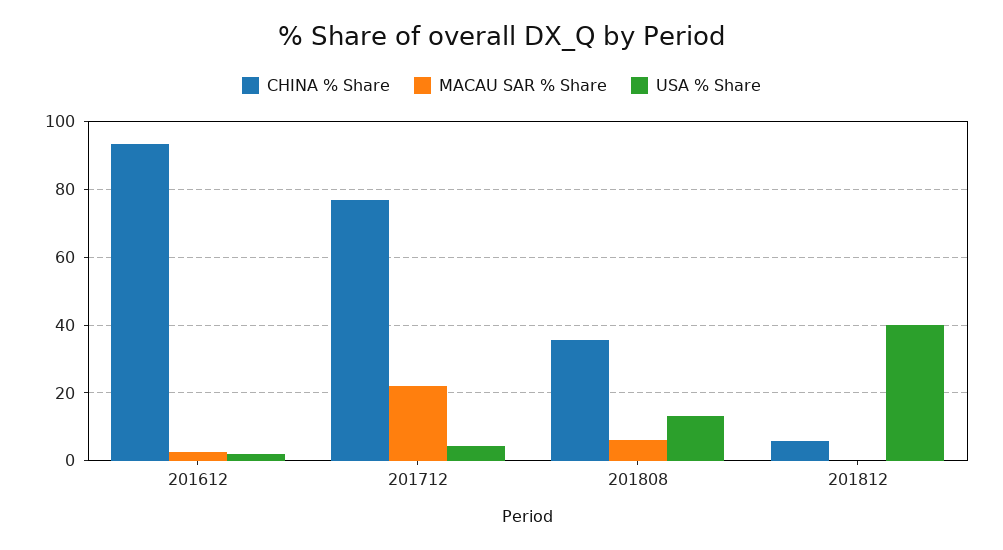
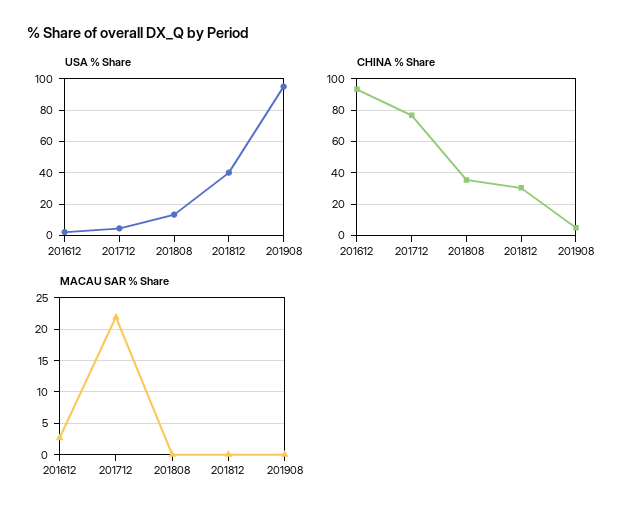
MACAU SAR % Share, 201808: 6 -> 0
CHINA % Share, 201812: 6 -> 30
USA % Share, 201908: none -> 95
CHINA % Share, 201908: none -> 5
MACAU SAR % Share, 201908: none -> 0

